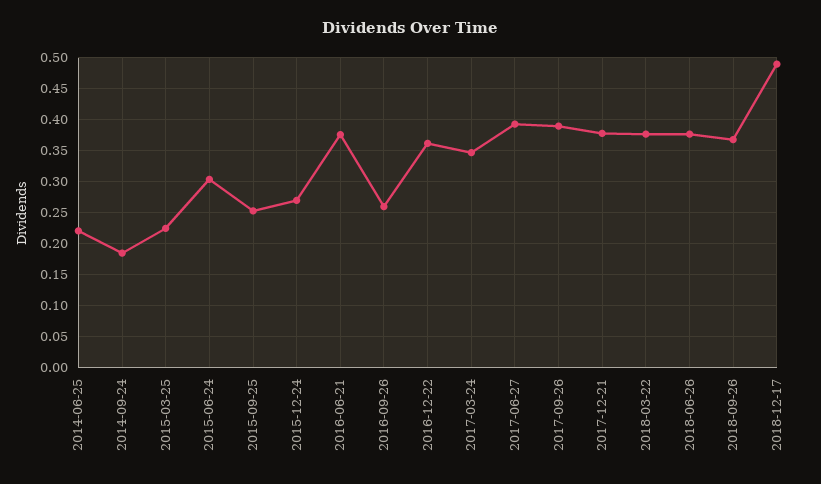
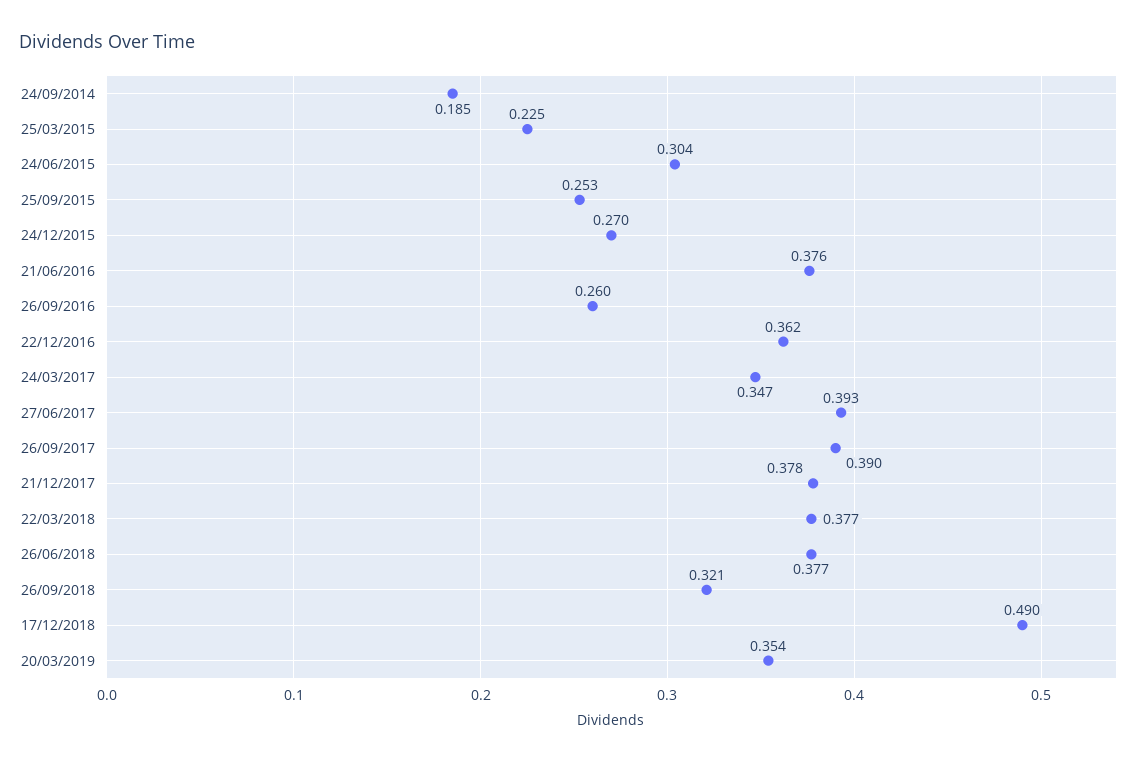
2014-06-25: 0.22 -> none
2018-09-26: 0.37 -> 0.321
20/03/2019: none -> 0.354

